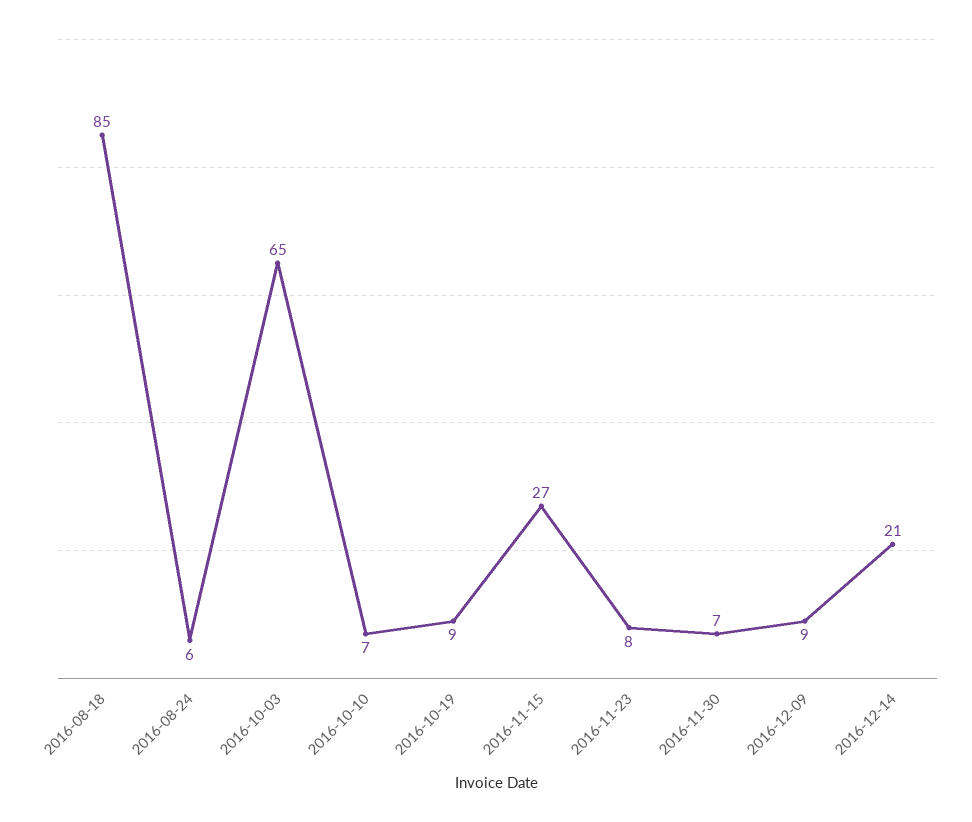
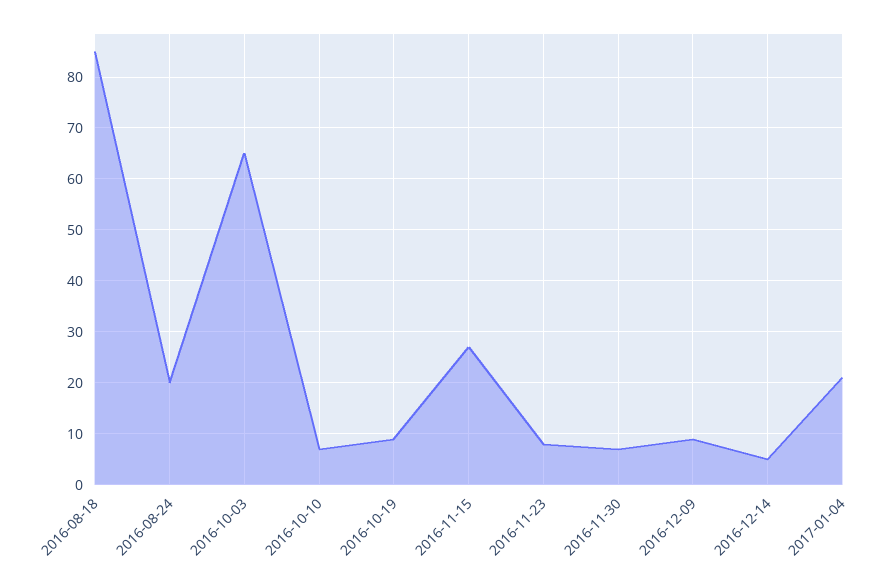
2016-08-24: 6 -> 20
2016-12-14: 21 -> 5
2017-01-04: none -> 20

